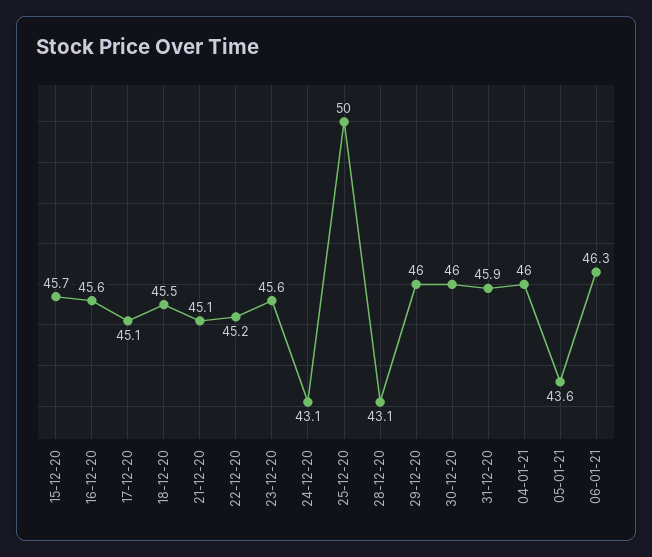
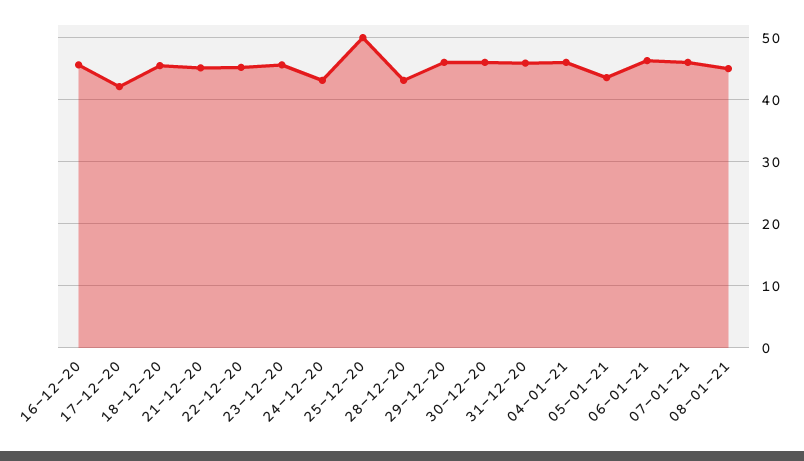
15-12-20: 45.7 -> none
17-12-20: 45.1 -> 42
07-01-21: none -> 46
08-01-21: none -> 45

